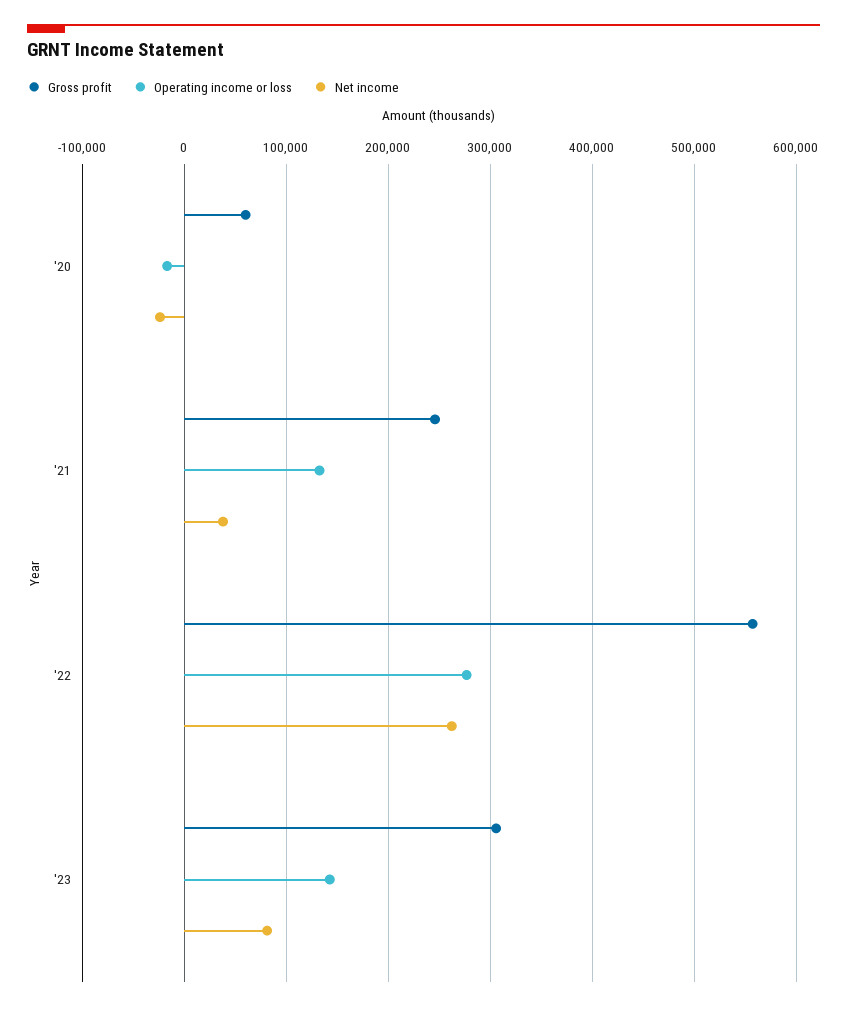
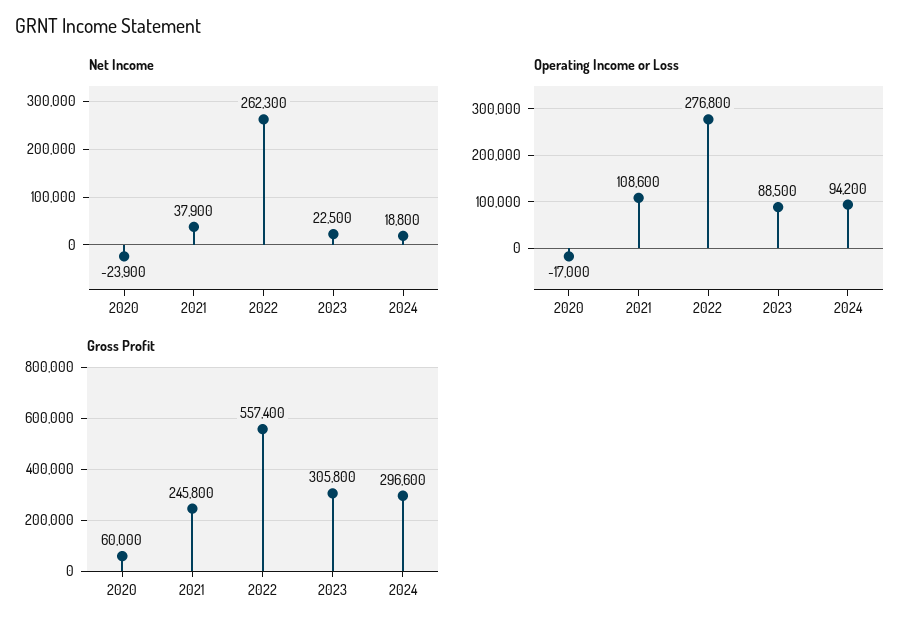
Operating income or loss, '21: 130000 -> 108600
Operating income or loss, '23: 140000 -> 88500
Net income, '23: 80000 -> 22500
Net income, 2024: none -> 18800
Operating income or loss, 2024: none -> 94200
Gross profit, 2024: none -> 296600

